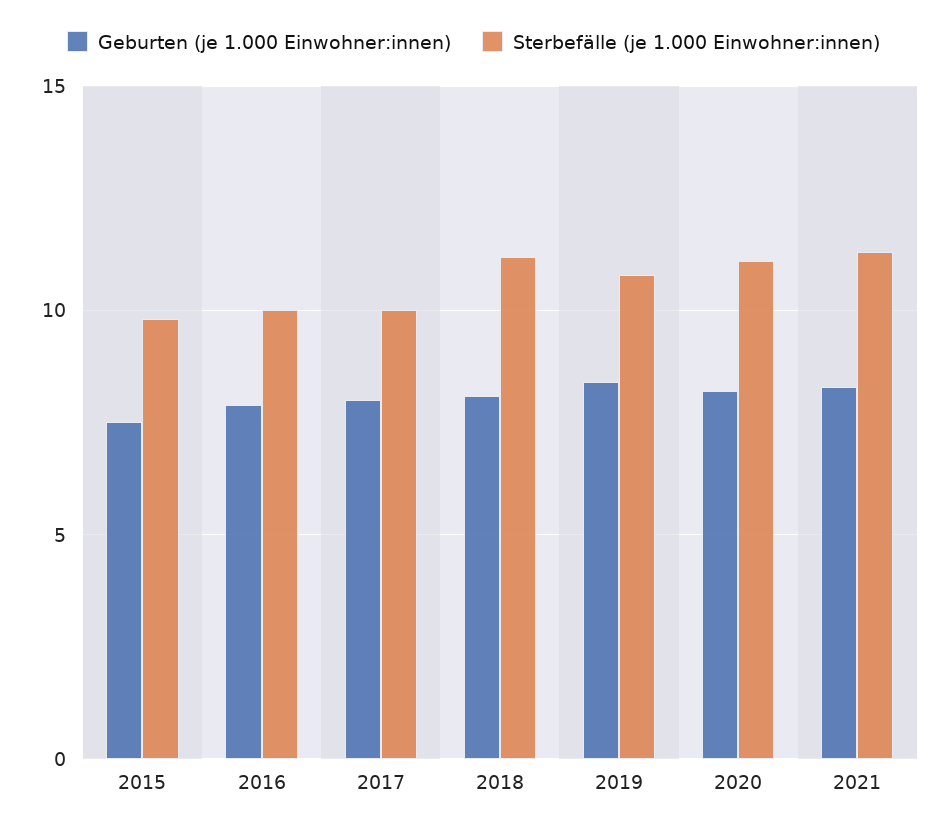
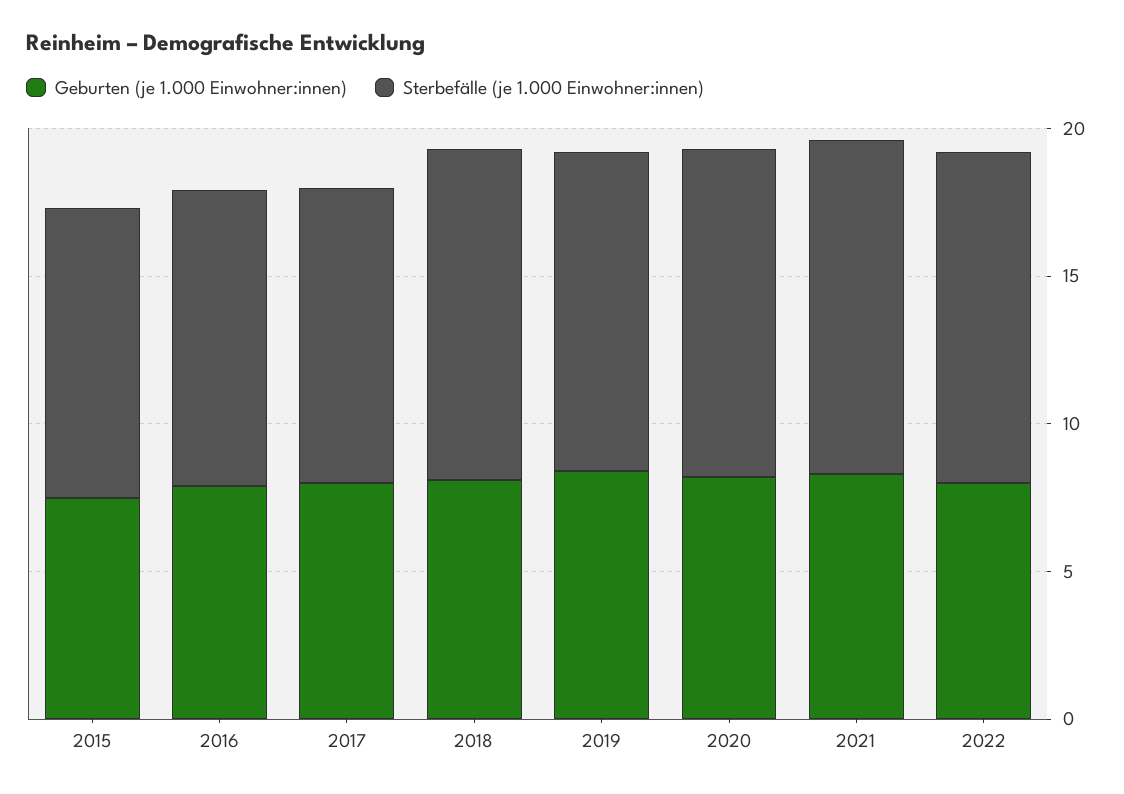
Geburten (je 1.000 Einwohner:innen), 2022: none -> 8
Sterbefälle (je 1.000 Einwohner:innen), 2022: none -> 11

